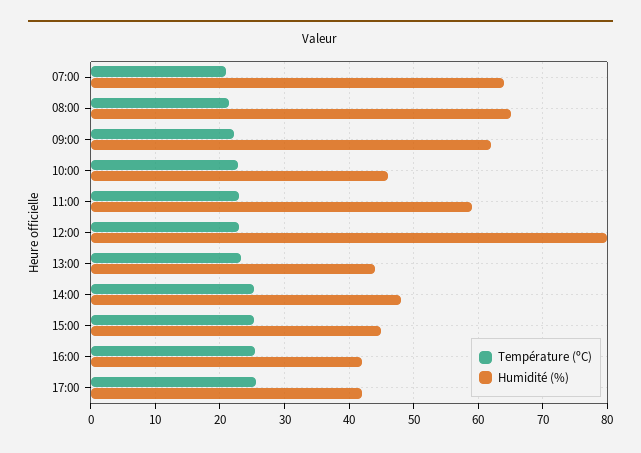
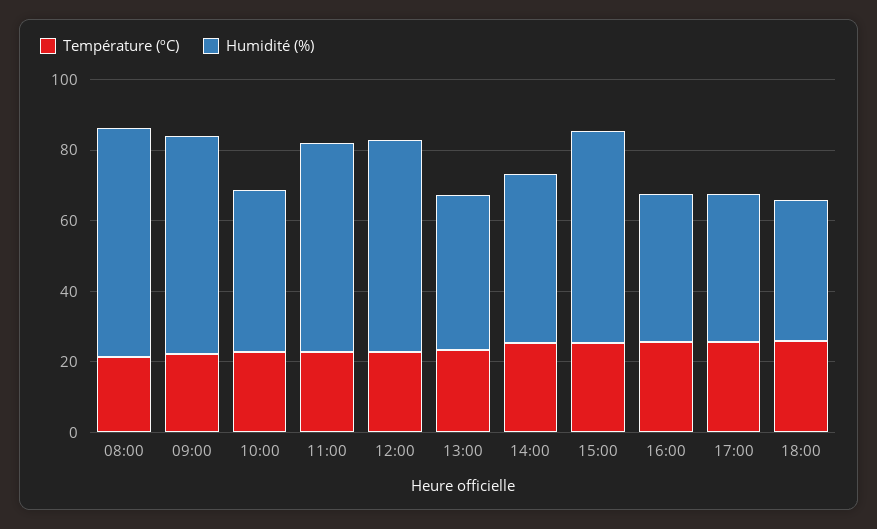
Température (ºC), 07:00: 21 -> none
Humidité (%), 07:00: 64 -> none
Humidité (%), 12:00: 80 -> 60
Humidité (%), 15:00: 45 -> 60
Température (ºC), 18:00: none -> 25
Humidité (%), 18:00: none -> 40

